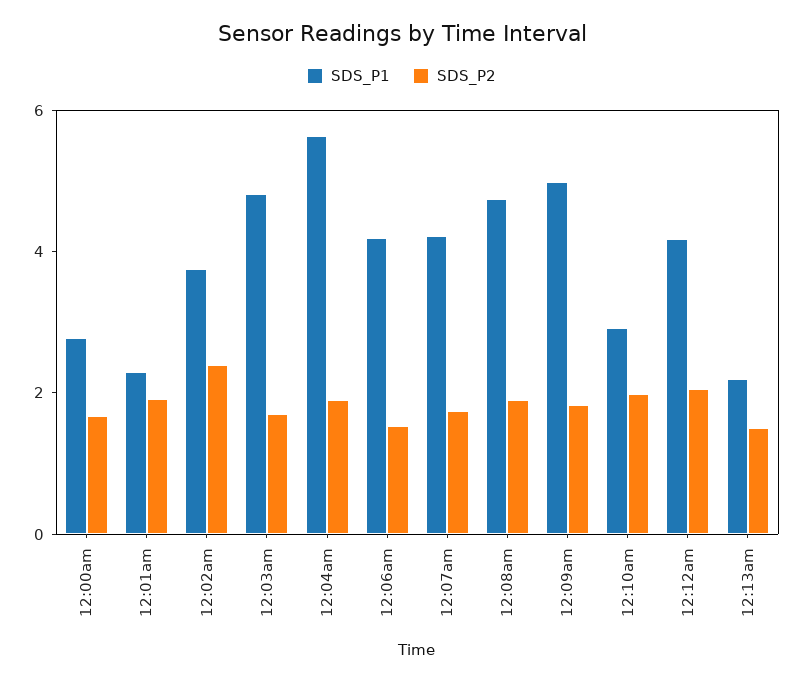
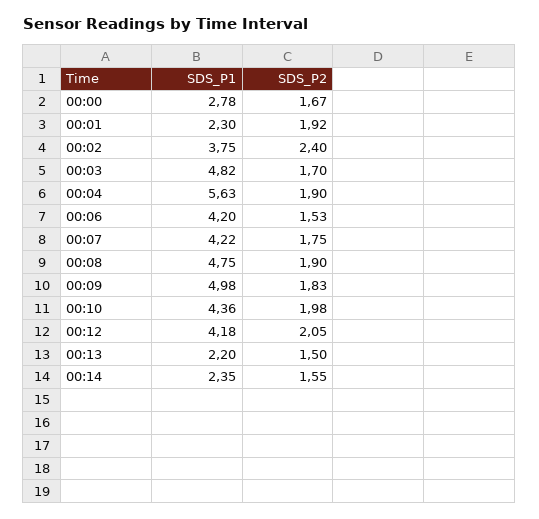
SDS_P1, 12:10am: 3 -> 4.36
SDS_P1, 00:14: none -> 2.35
SDS_P2, 00:14: none -> 1.55

